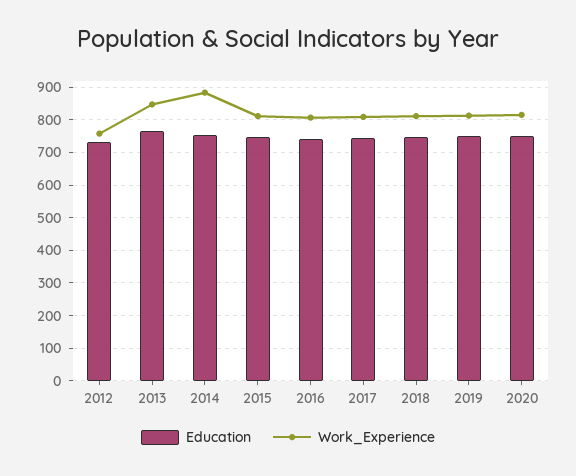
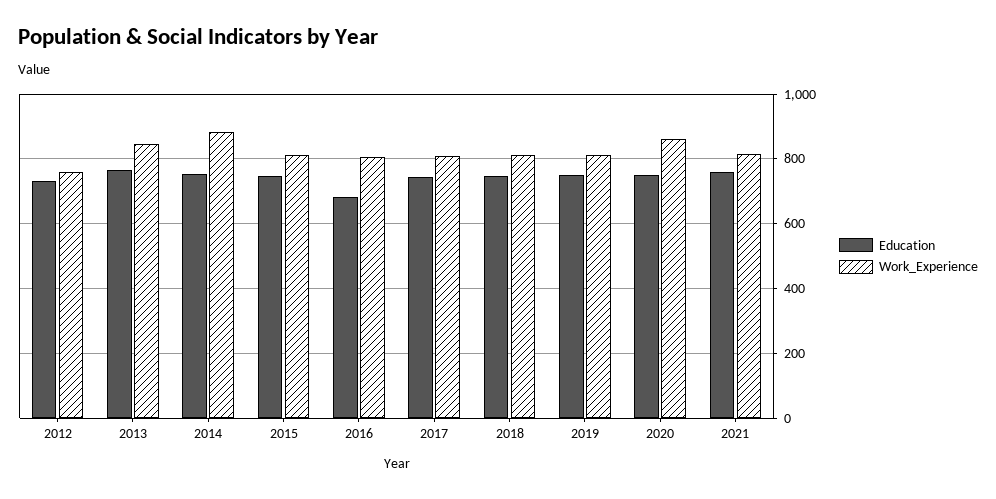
Education, 2016: 740 -> 680
Work_Experience, 2020: 820 -> 860
Education, 2021: none -> 760
Work_Experience, 2021: none -> 820

